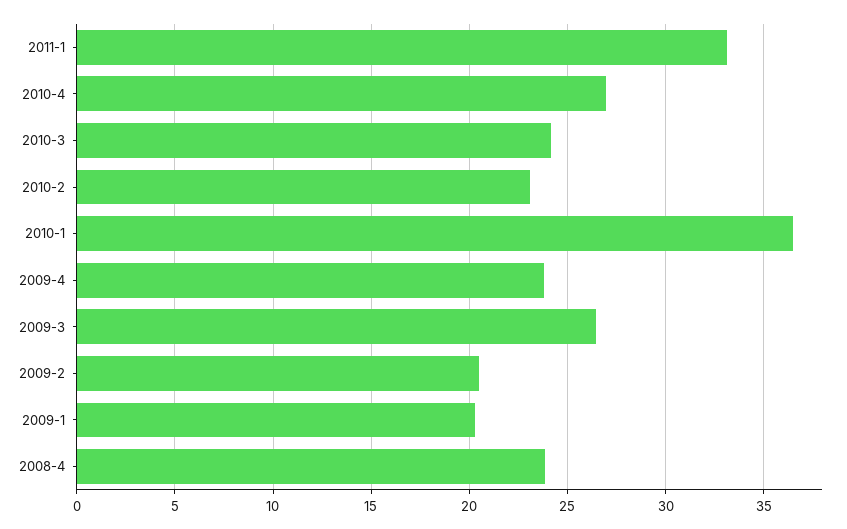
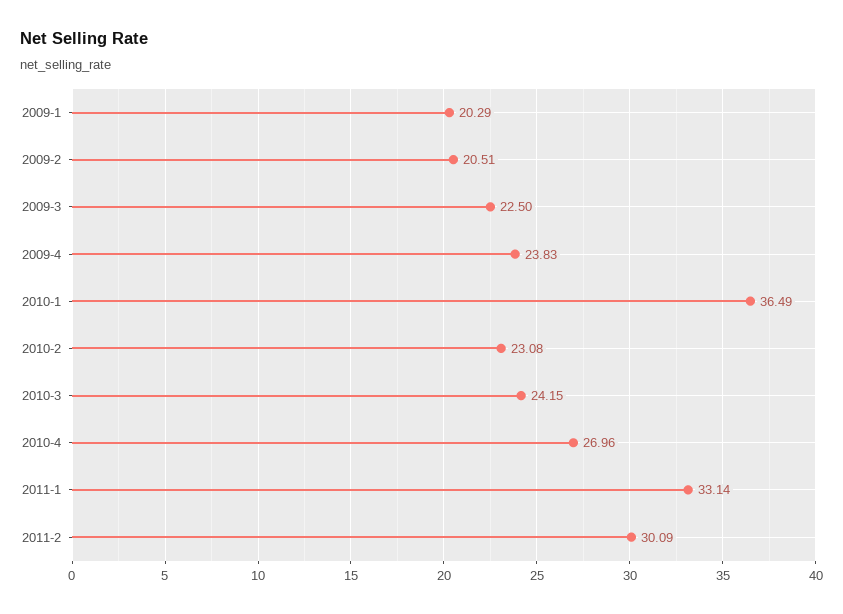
2009-3: 26.5 -> 22.5
2008-4: 24 -> none
2011-2: none -> 30.09

